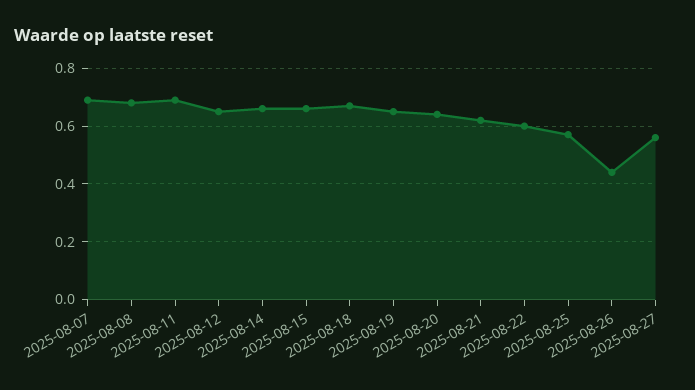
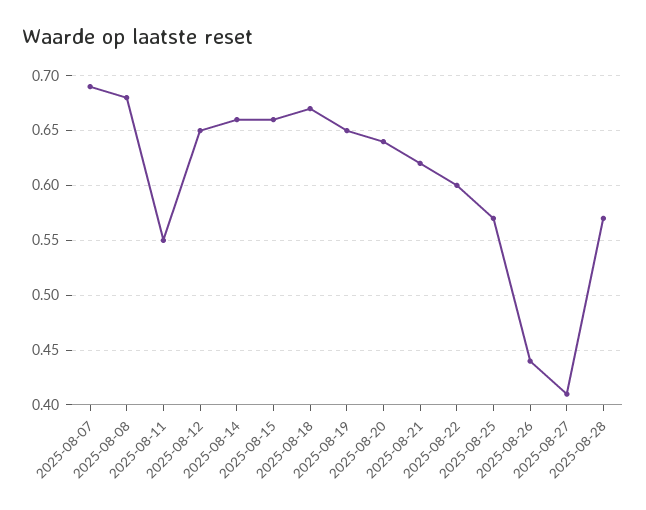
2025-08-11: 0.7 -> 0.55
2025-08-27: 0.55 -> 0.41
2025-08-28: none -> 0.57

